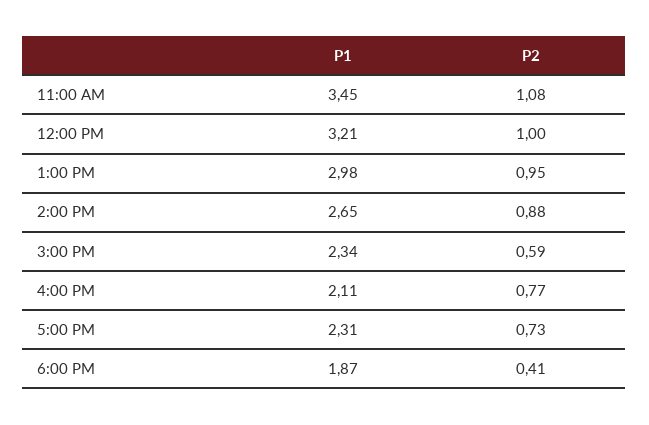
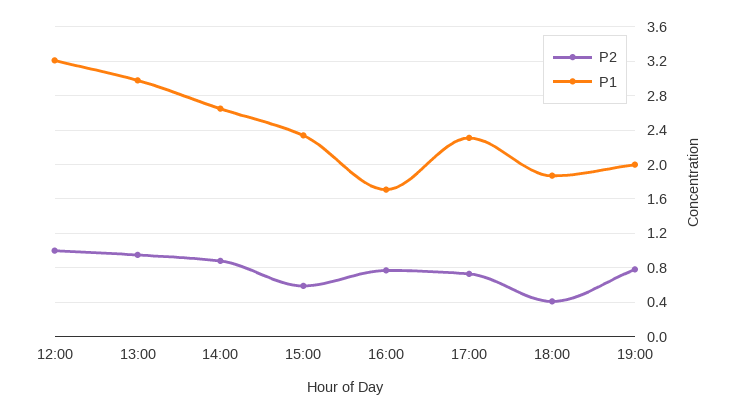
P1, 11:00 AM: 3.45 -> none
P2, 11:00 AM: 1.08 -> none
P1, 4:00 PM: 2.11 -> 1.7
P2, 19:00: none -> 0.8
P1, 19:00: none -> 2

